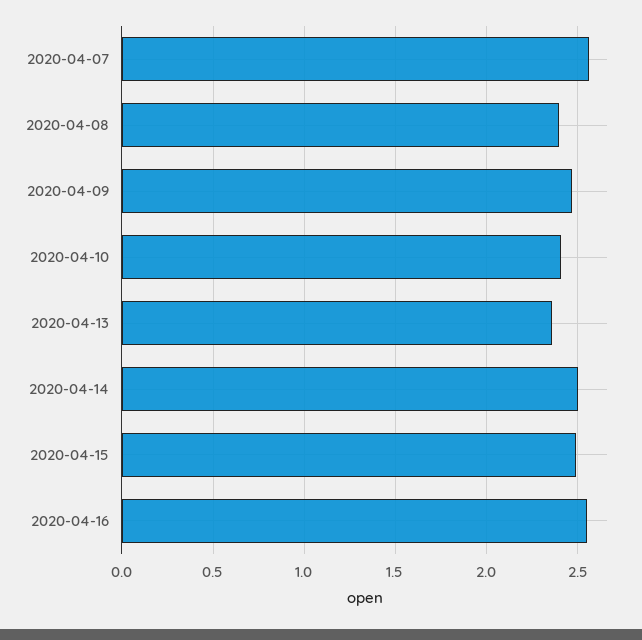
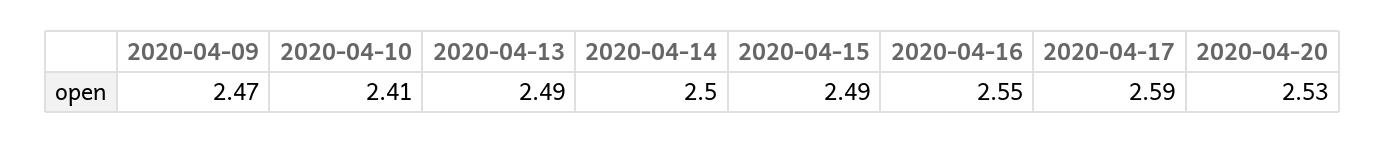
2020-04-07: 2.55 -> none
2020-04-08: 2.4 -> none
2020-04-13: 2.35 -> 2.49
2020-04-17: none -> 2.59
2020-04-20: none -> 2.53

